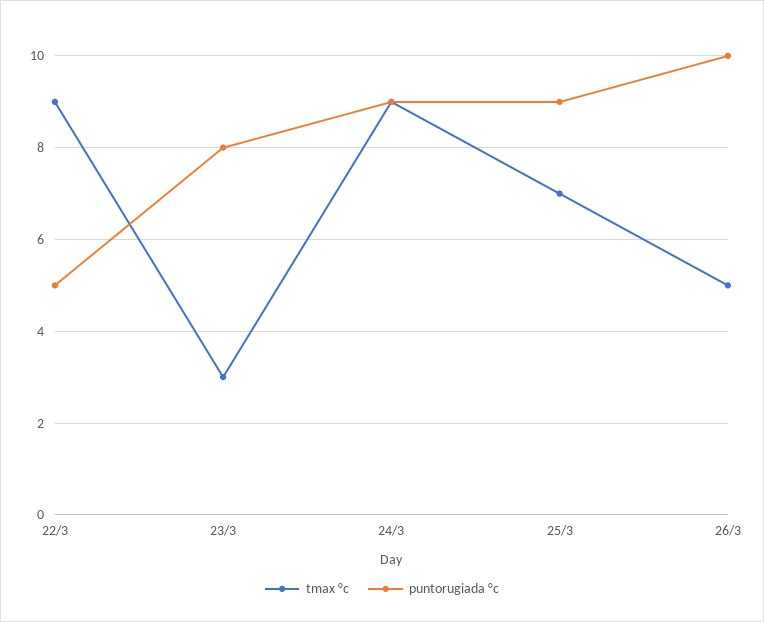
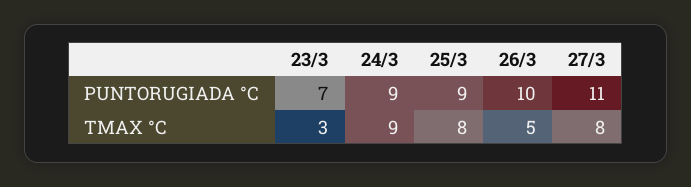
tmax °c, 22/3: 9 -> none
puntorugiada °c, 22/3: 5 -> none
puntorugiada °c, 23/3: 8 -> 7
tmax °c, 25/3: 7 -> 8
puntorugiada °c, 27/3: none -> 11
tmax °c, 27/3: none -> 8

